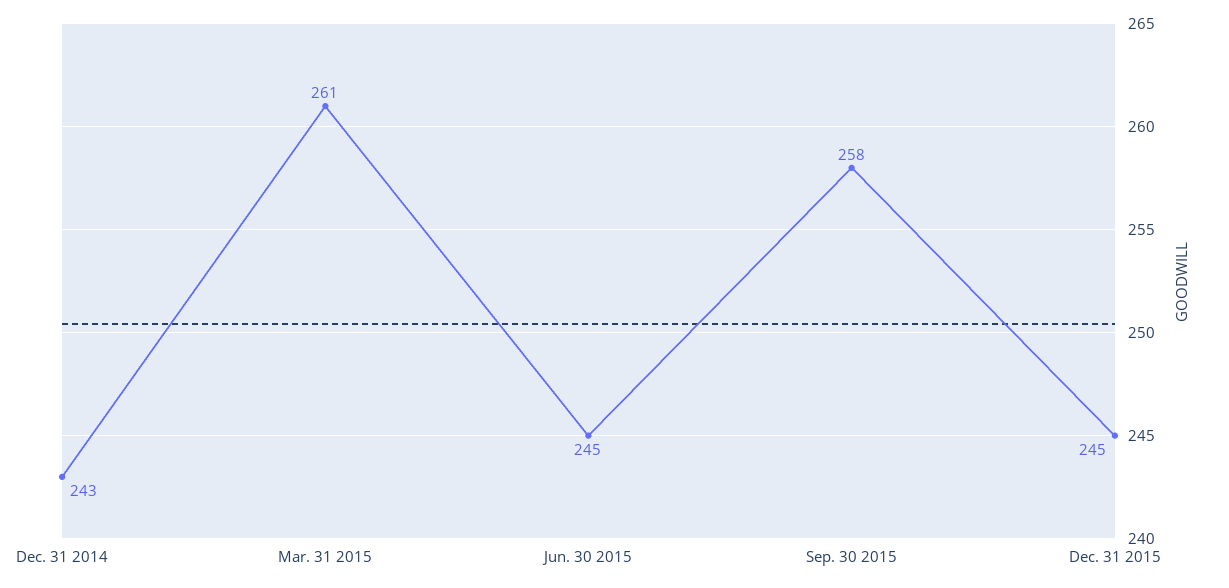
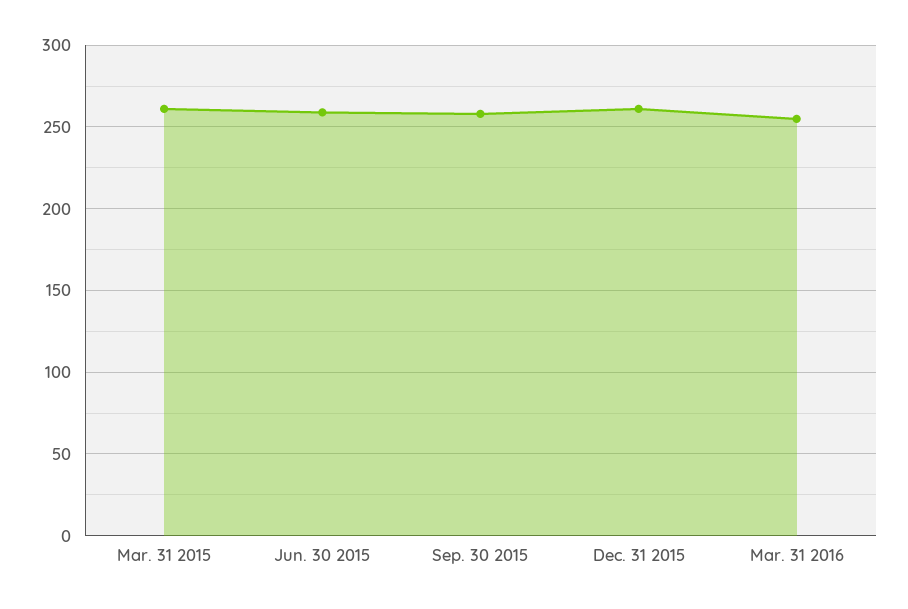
Dec. 31 2014: 243 -> none
Jun. 30 2015: 245 -> 260
Dec. 31 2015: 245 -> 260
Mar. 31 2016: none -> 255

